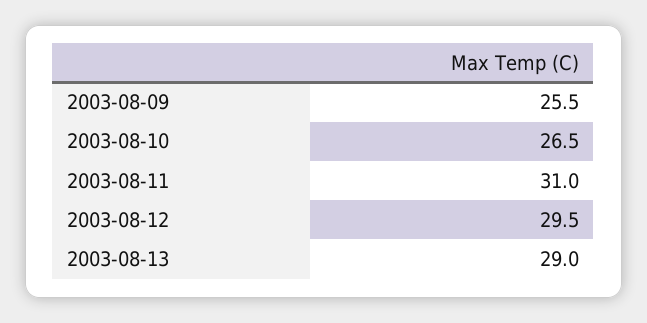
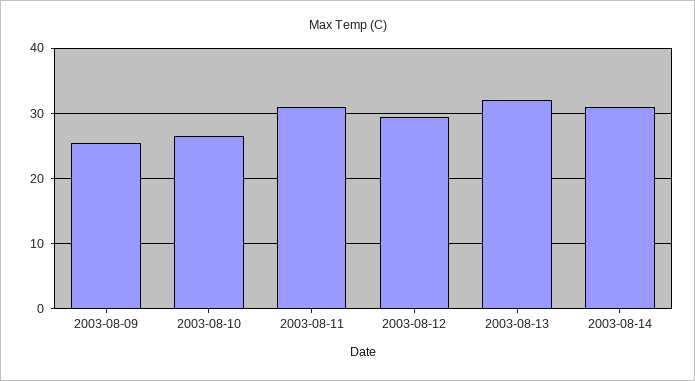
2003-08-13: 29 -> 32
2003-08-14: none -> 31

